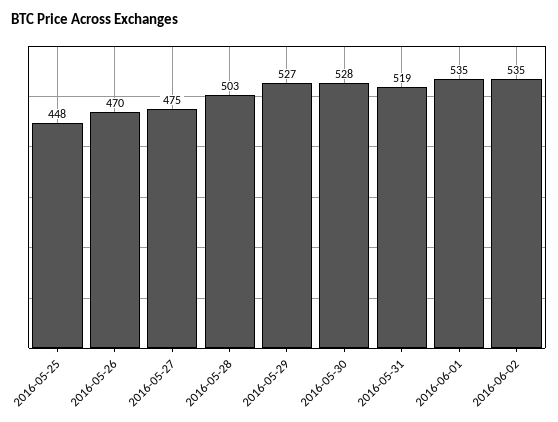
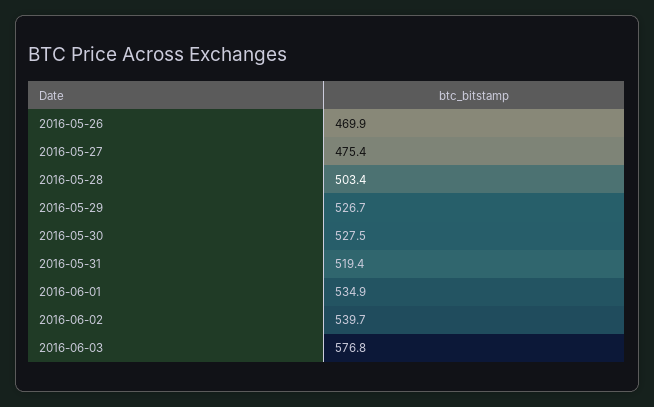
2016-05-25: 448 -> none
2016-06-02: 535 -> 539.7
2016-06-03: none -> 576.8

